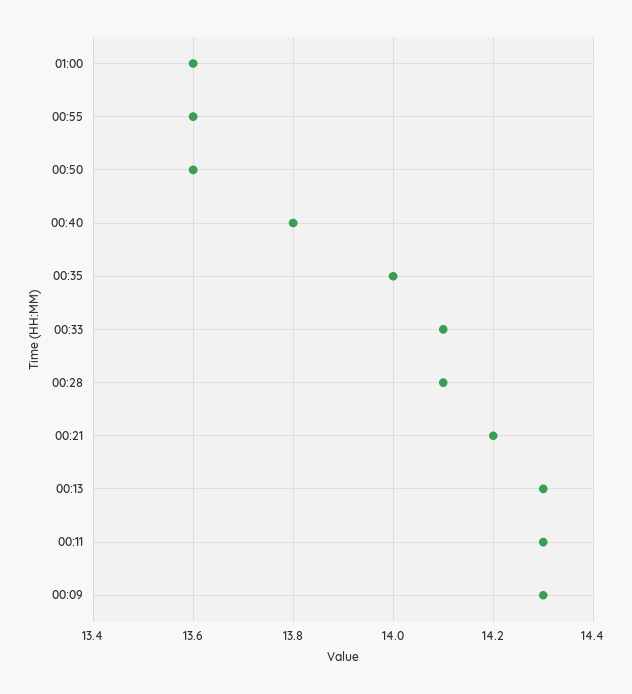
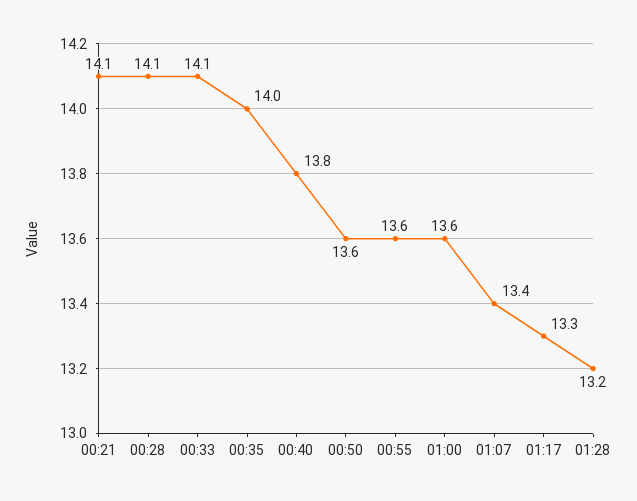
00:21: 14.2 -> 14.1
00:13: 14.3 -> none
00:11: 14.3 -> none
00:09: 14.3 -> none
01:07: none -> 13.4
01:17: none -> 13.3
01:28: none -> 13.2

